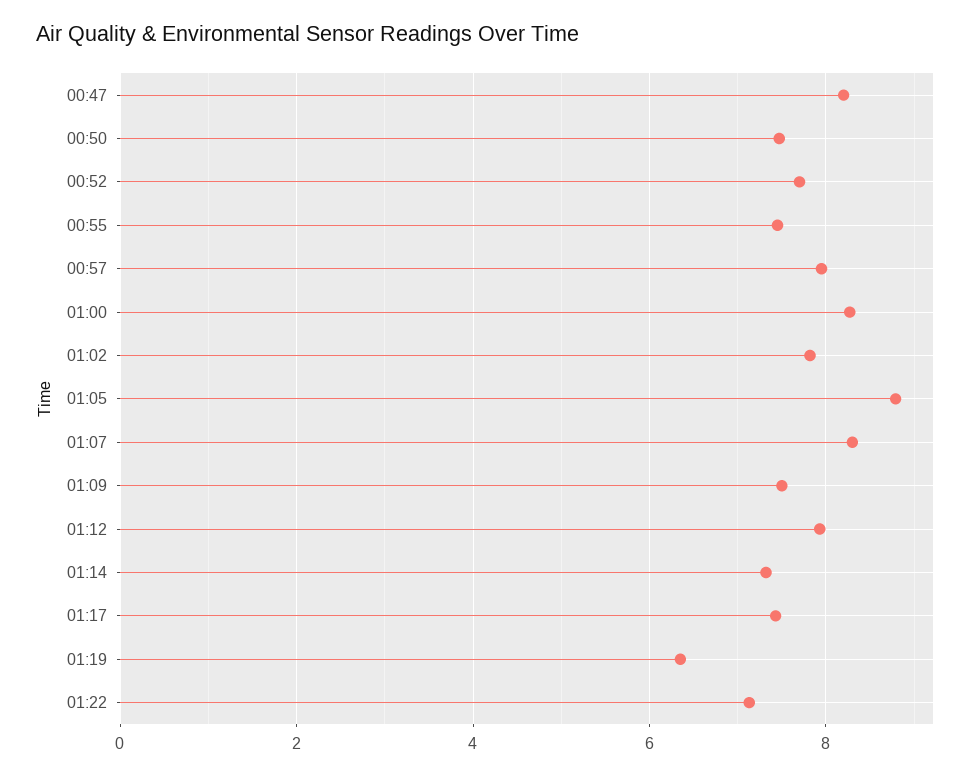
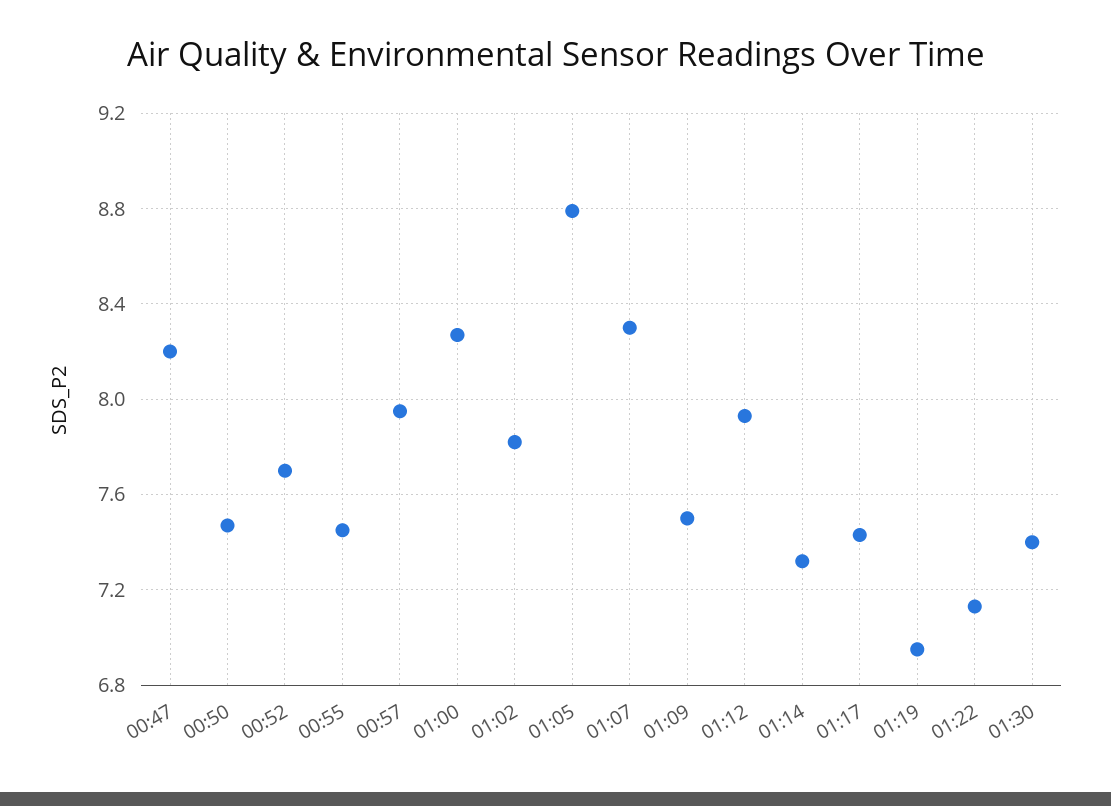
01:19: 6.4 -> 6.95
01:30: none -> 7.4

